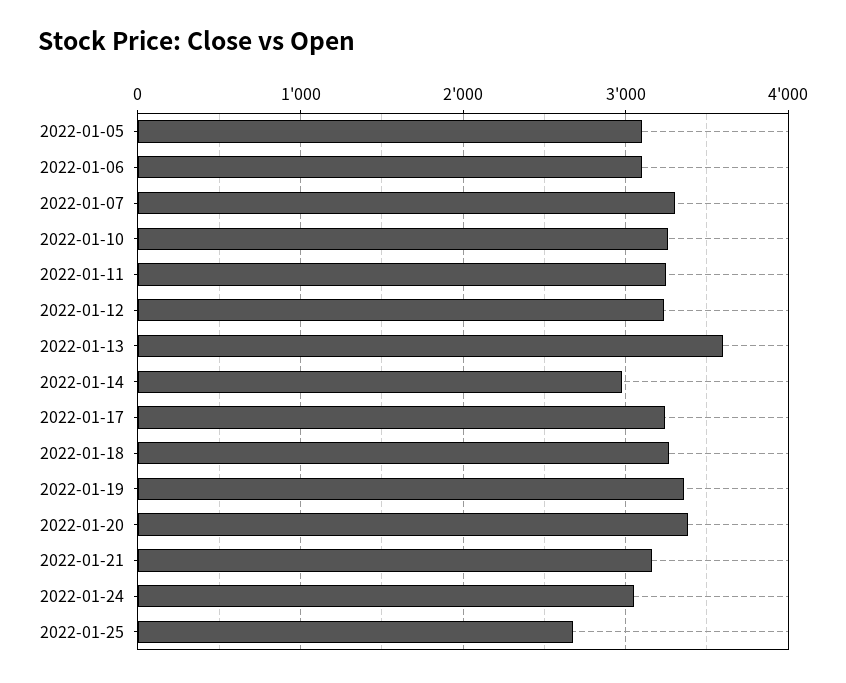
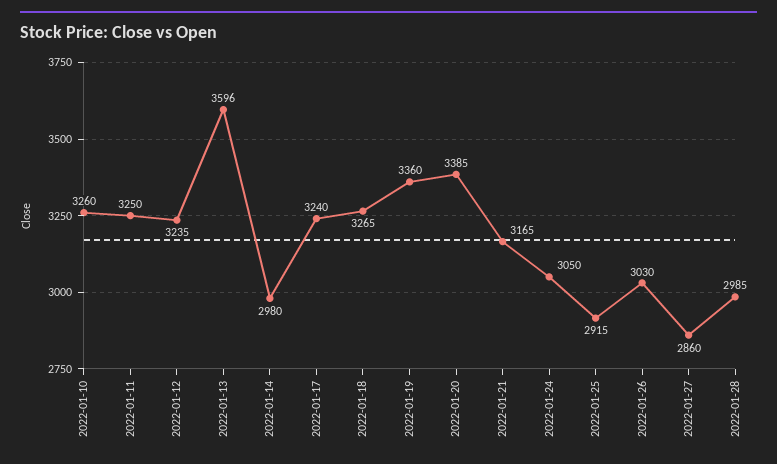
2022-01-05: 3100 -> none
2022-01-06: 3100 -> none
2022-01-07: 3300 -> none
2022-01-25: 2700 -> 2915
2022-01-26: none -> 3030
2022-01-27: none -> 2860
2022-01-28: none -> 2985

